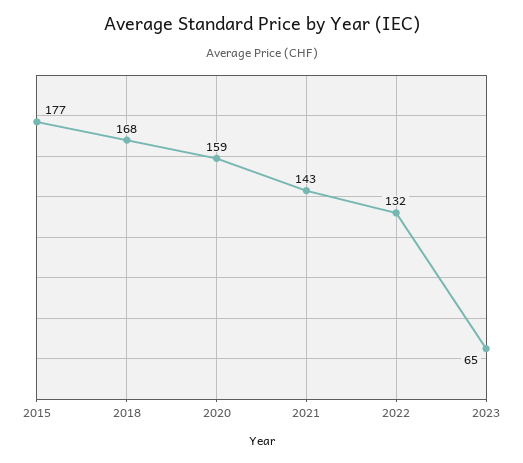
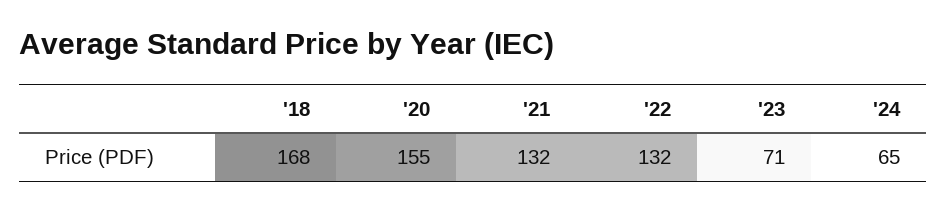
2015: 177 -> none
2020: 159 -> 155
2021: 143 -> 132
2023: 65 -> 71
'24: none -> 65

